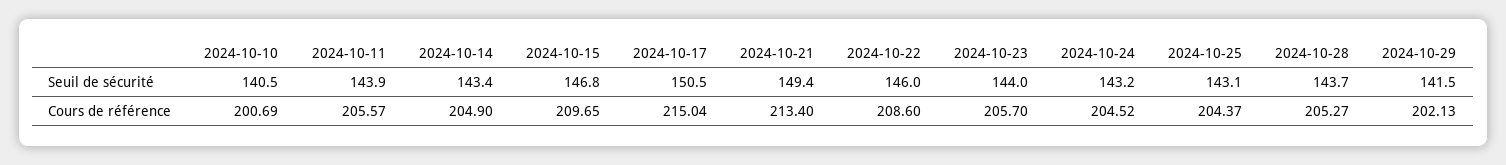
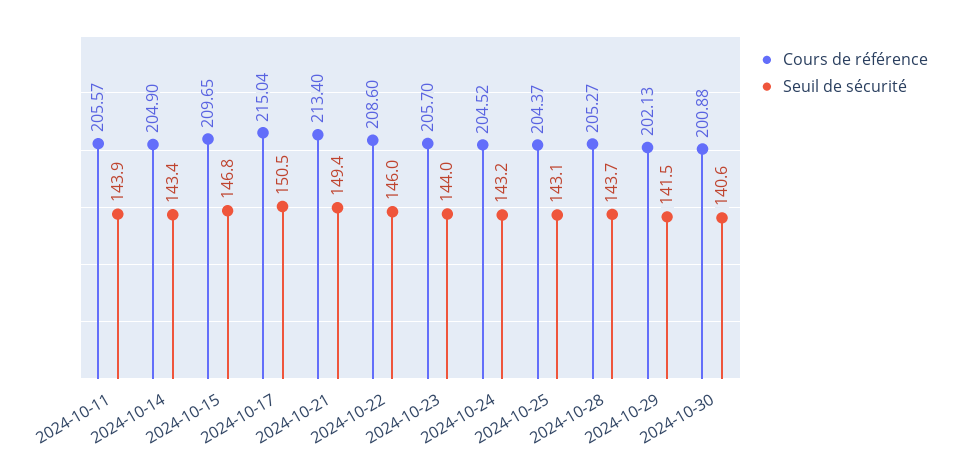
Seuil de sécurité, 2024-10-10: 140.5 -> none
Cours de référence, 2024-10-10: 200.69 -> none
Cours de référence, 2024-10-30: none -> 200.88
Seuil de sécurité, 2024-10-30: none -> 140.6

